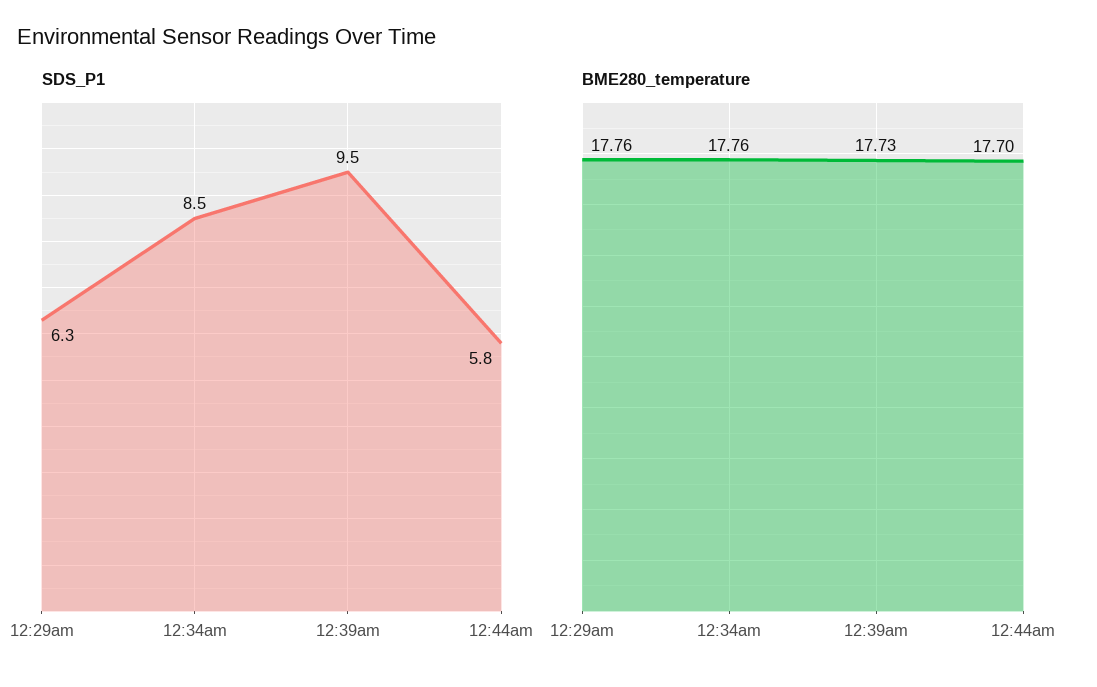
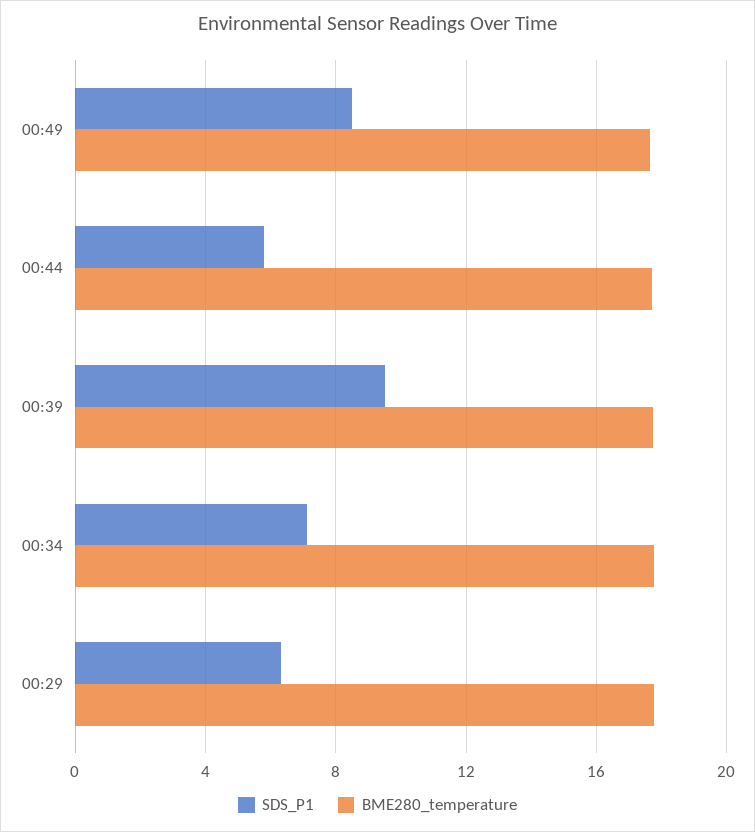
SDS_P1, 12:34am: 8.5 -> 7
SDS_P1, 00:49: none -> 8.5
BME280_temperature, 00:49: none -> 17.5

